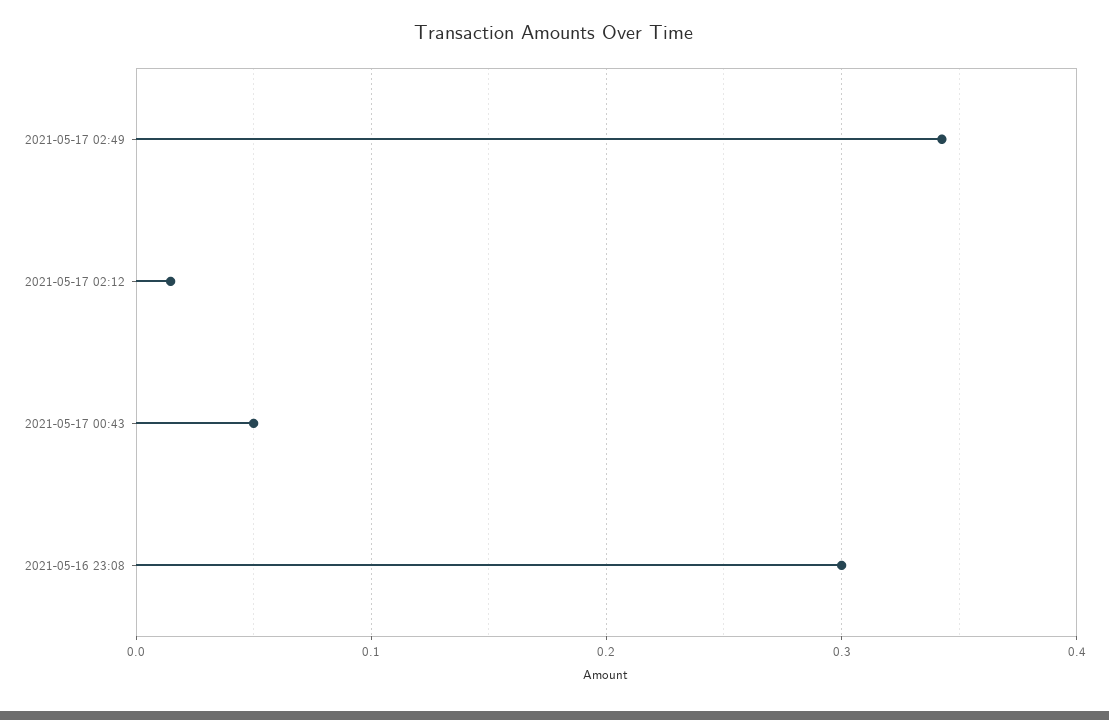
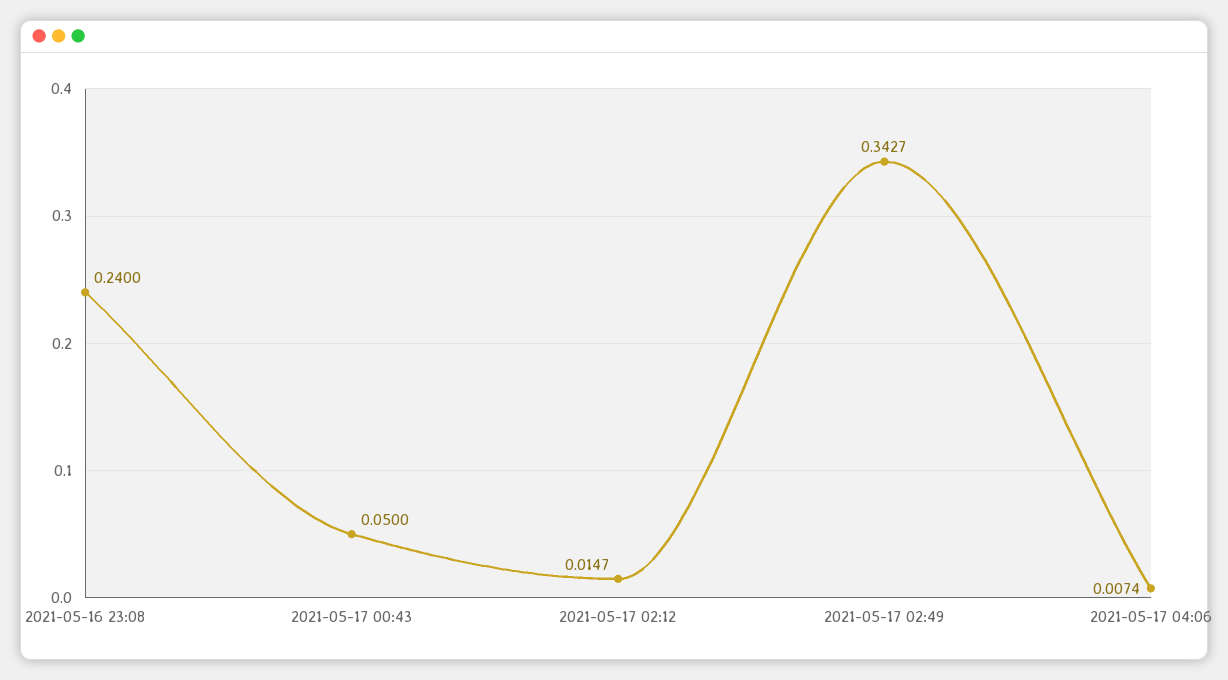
2021-05-16 23:08: 0.3 -> 0.24
2021-05-17 04:06: none -> 0.0074

